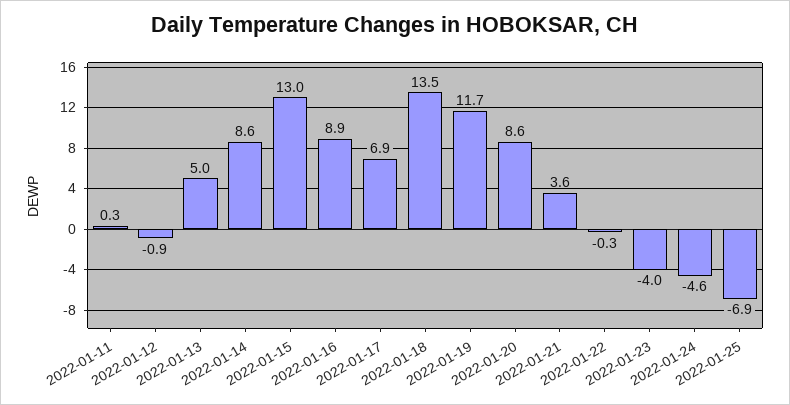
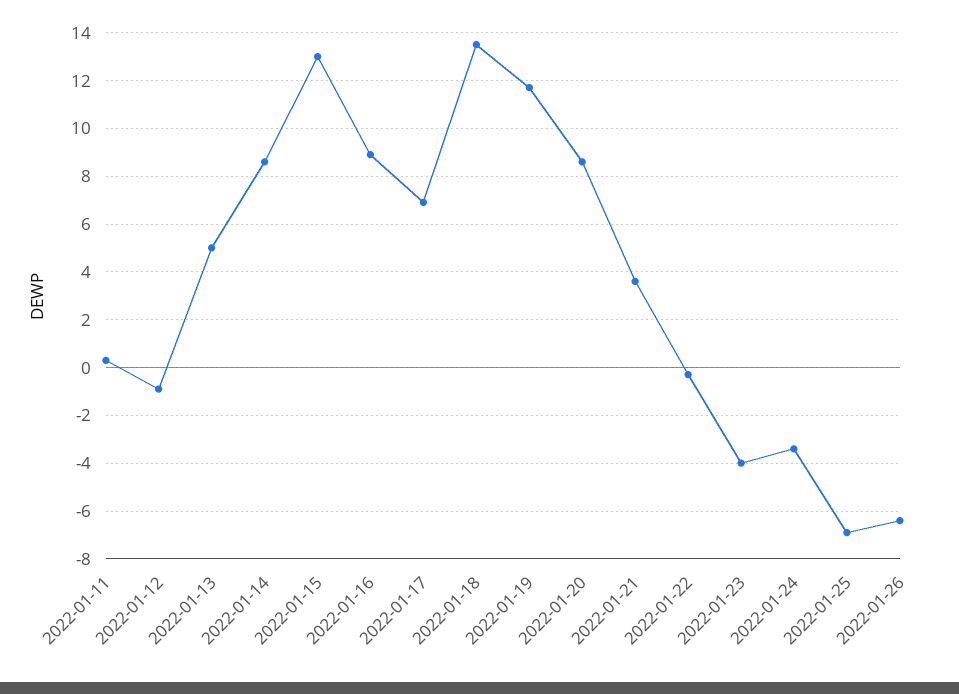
2022-01-24: -4.6 -> -3.5
2022-01-26: none -> -6.5

